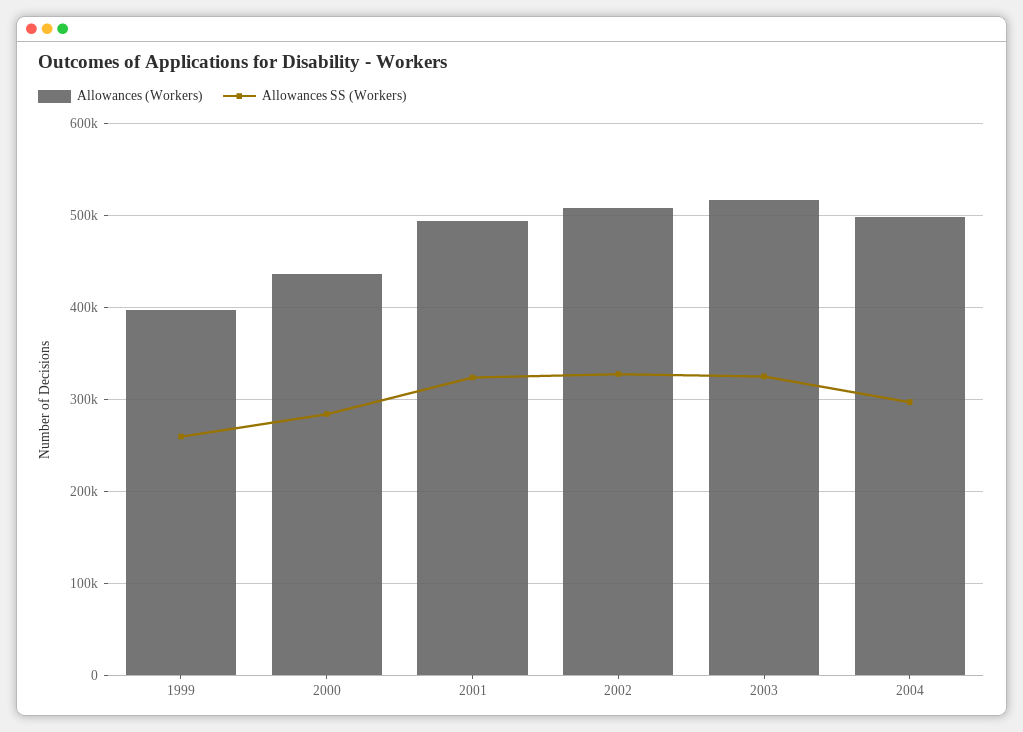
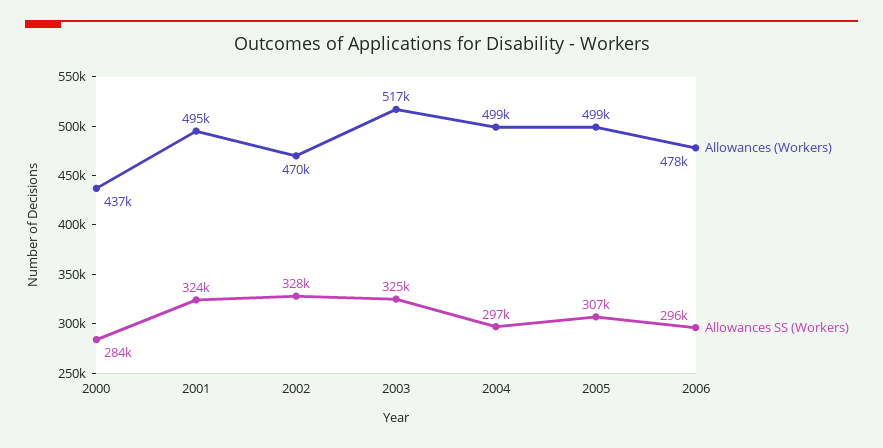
Allowances (Workers), 1999: 400000 -> none
Allowances SS (Workers), 1999: 260000 -> none
Allowances (Workers), 2002: 510000 -> 470000
Allowances (Workers), 2005: none -> 499000
Allowances SS (Workers), 2005: none -> 307000
Allowances (Workers), 2006: none -> 478000
Allowances SS (Workers), 2006: none -> 296000

